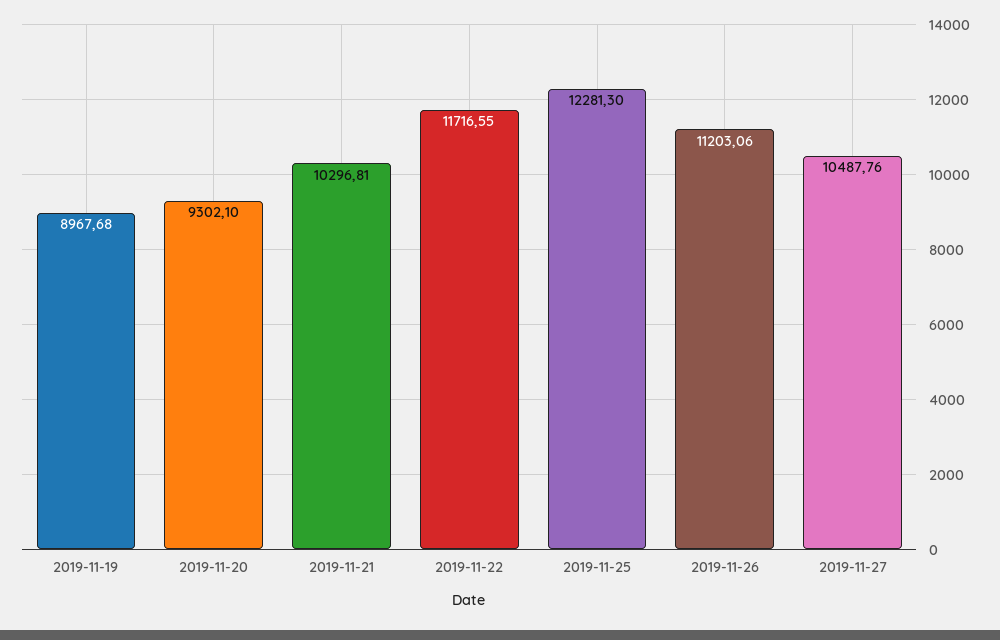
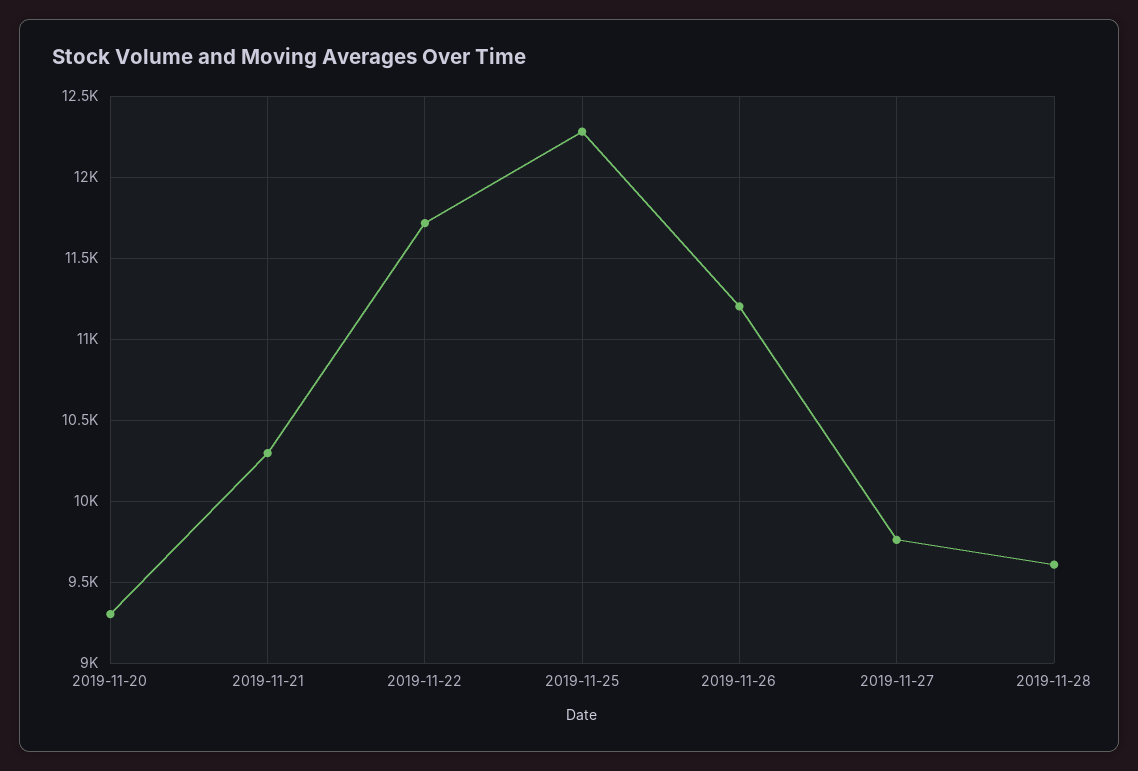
2019-11-19: 8967.68 -> none
2019-11-27: 10487.76 -> 9750
2019-11-28: none -> 9600

